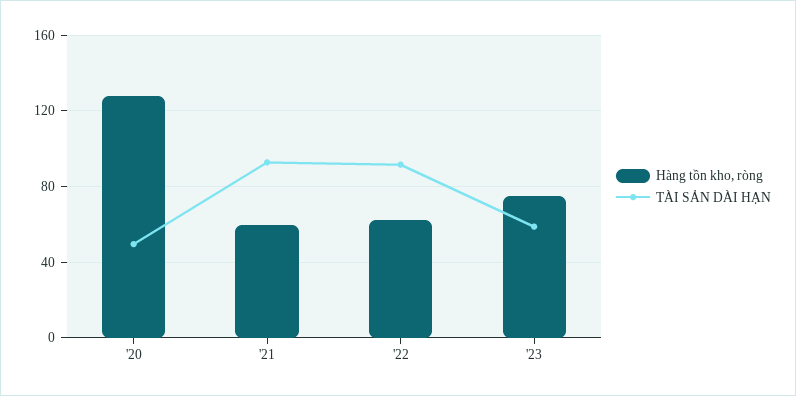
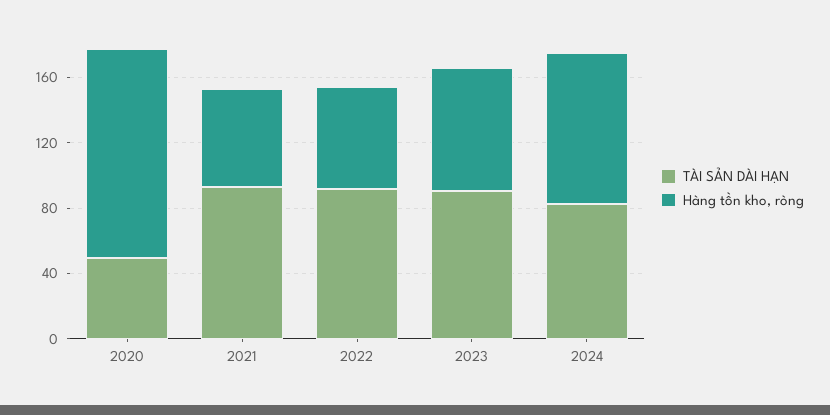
TÀI SẢN DÀI HẠN, '23: 60 -> 90
TÀI SẢN DÀI HẠN, 2024: none -> 80
Hàng tồn kho, ròng, 2024: none -> 90

